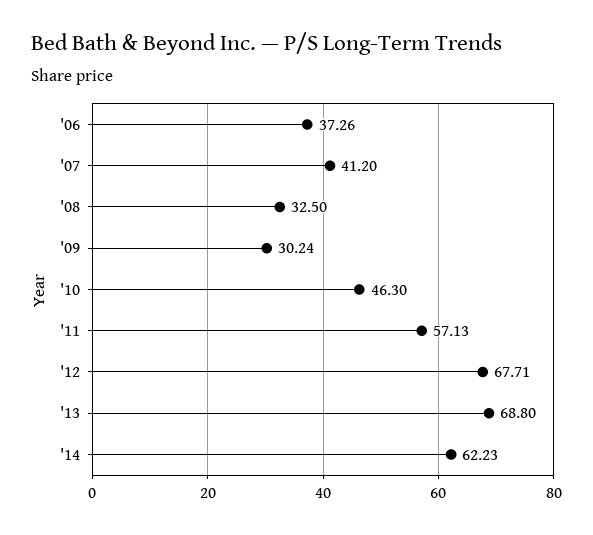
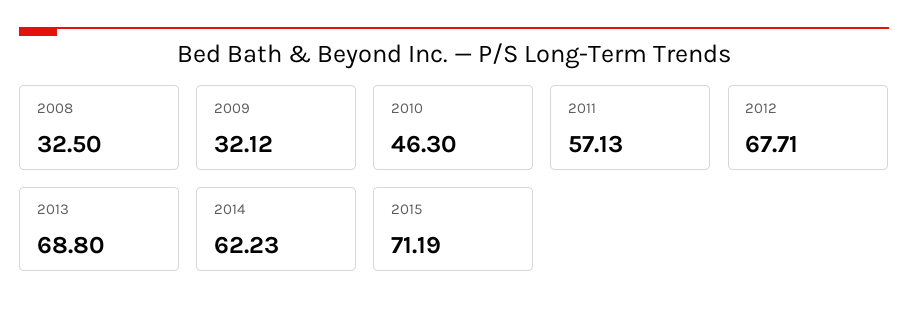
'06: 37.26 -> none
'07: 41.2 -> none
'09: 30.24 -> 32.12
2015: none -> 71.19

